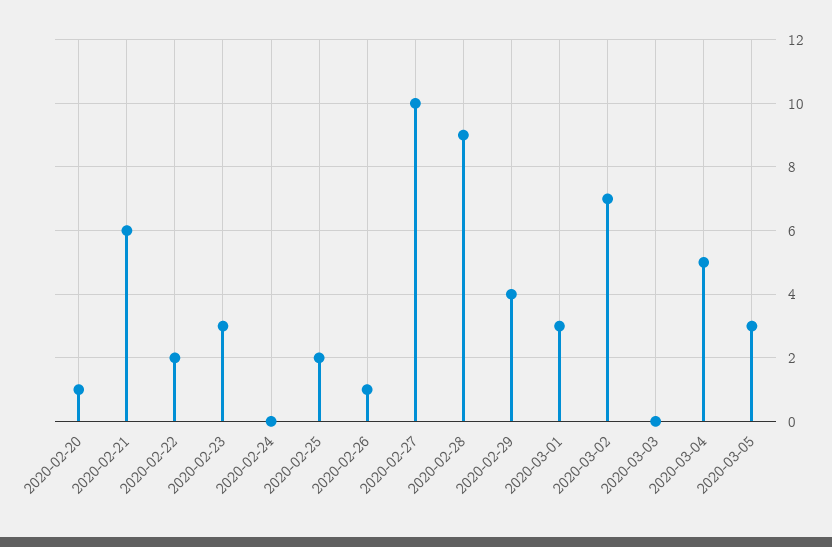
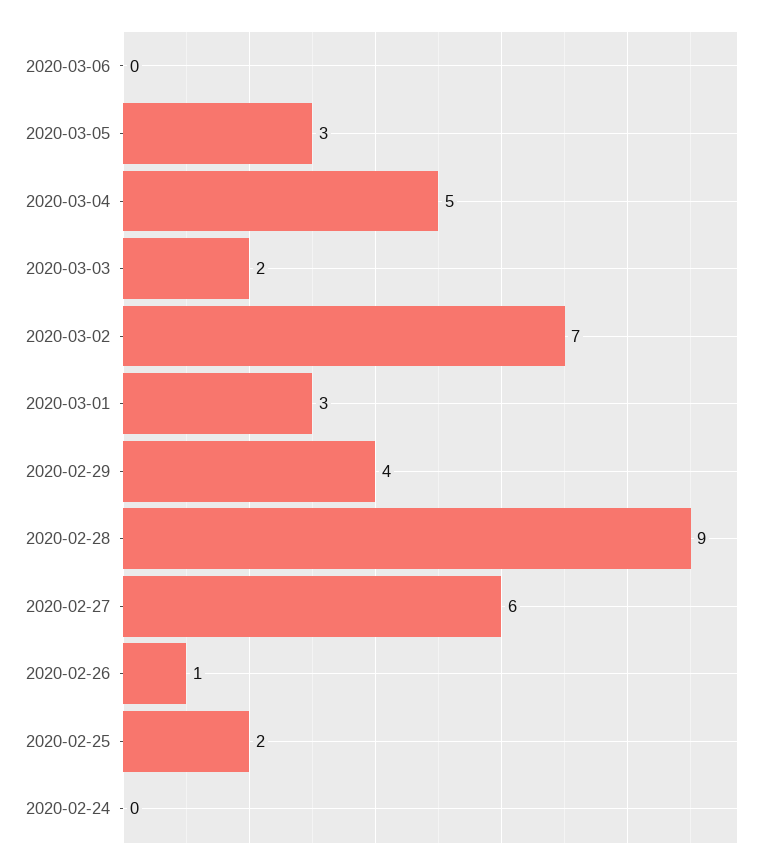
2020-02-20: 1 -> none
2020-02-21: 6 -> none
2020-02-22: 2 -> none
2020-02-23: 3 -> none
2020-02-27: 10 -> 6
2020-03-03: 0 -> 2
2020-03-06: none -> 0

